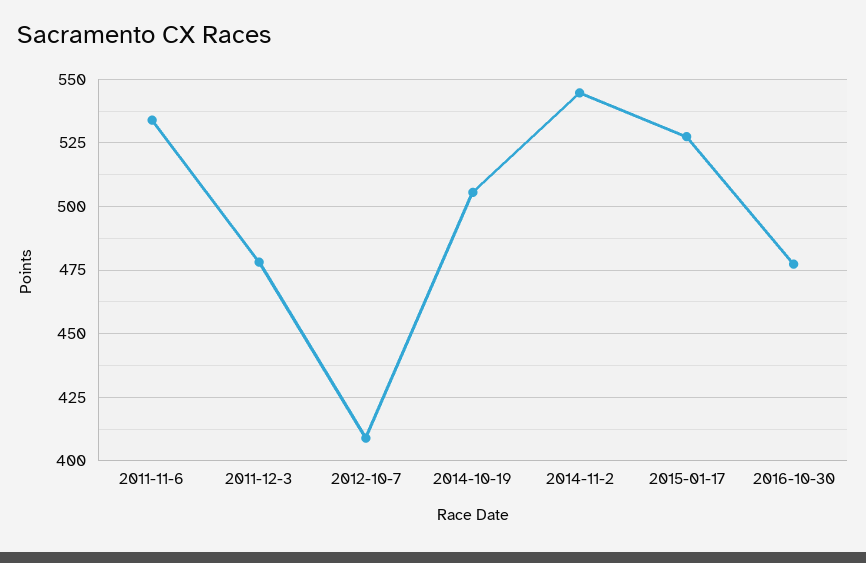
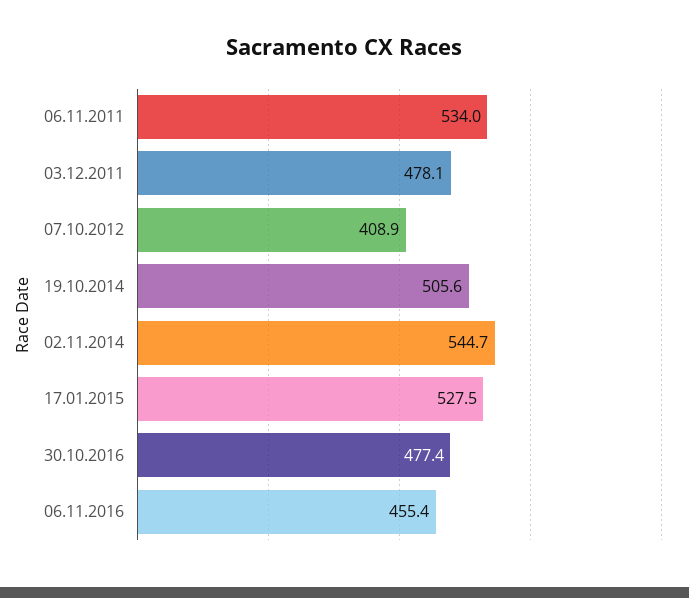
06.11.2016: none -> 455.4

